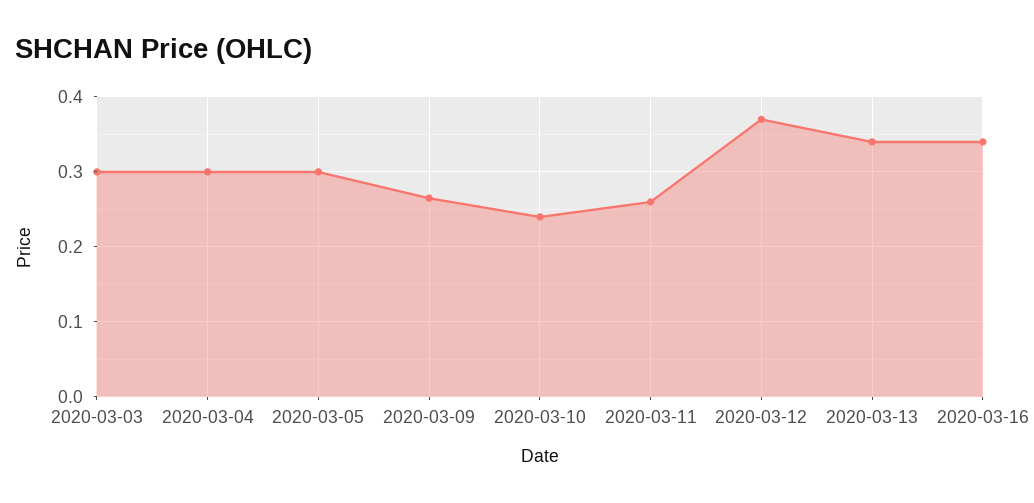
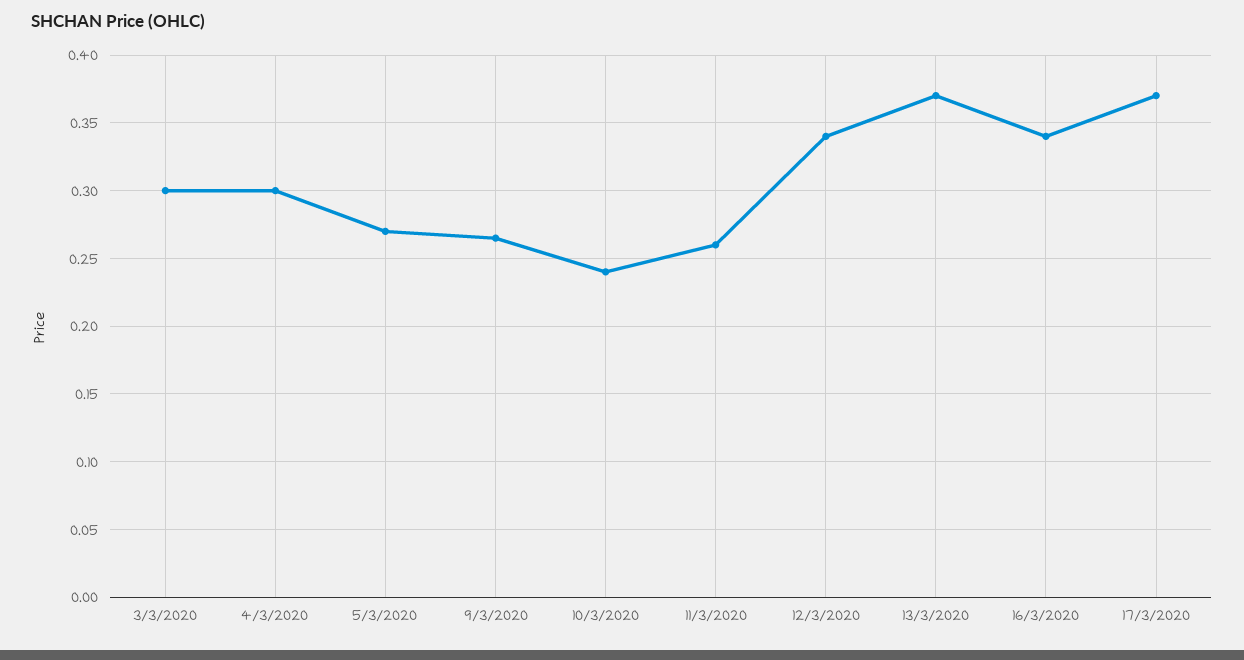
2020-03-05: 0.3 -> 0.27
2020-03-12: 0.37 -> 0.34
2020-03-13: 0.34 -> 0.37
17/3/2020: none -> 0.37

